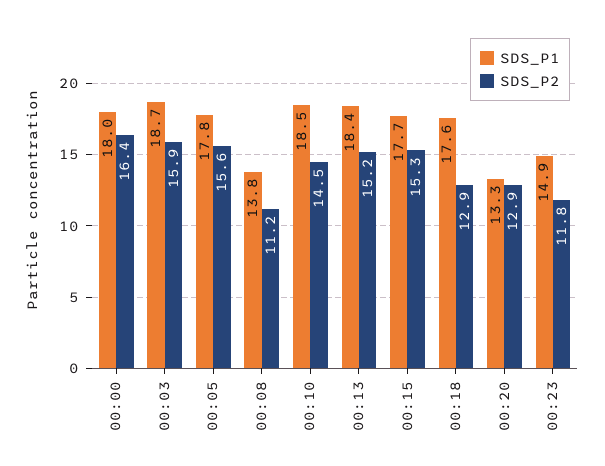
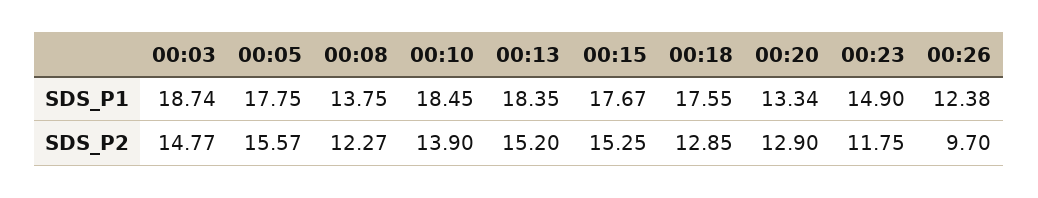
SDS_P1, 00:00: 18 -> none
SDS_P2, 00:00: 16.4 -> none
SDS_P2, 00:03: 15.9 -> 14.77
SDS_P2, 00:08: 11.2 -> 12.27
SDS_P2, 00:10: 14.5 -> 13.9
SDS_P1, 00:26: none -> 12.38
SDS_P2, 00:26: none -> 9.7

